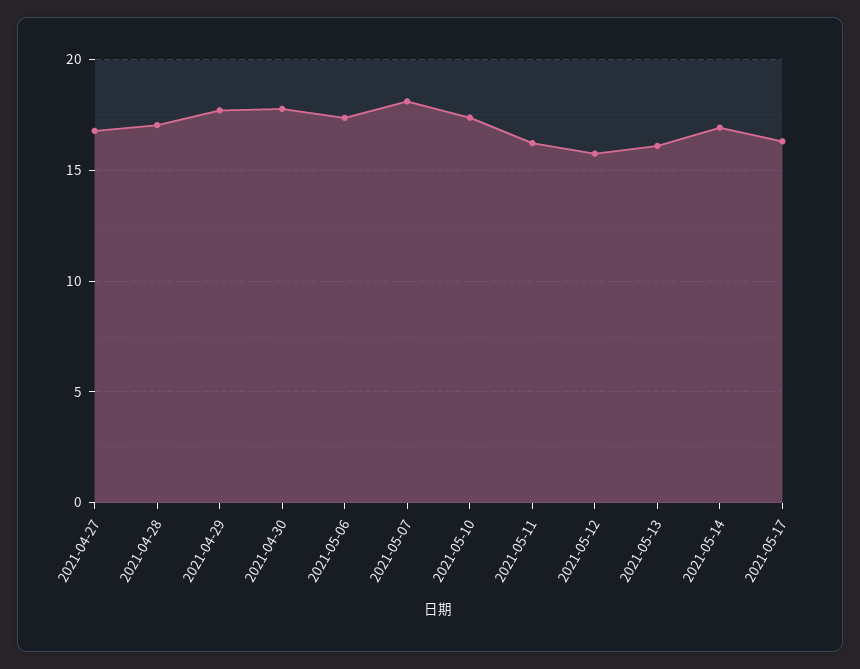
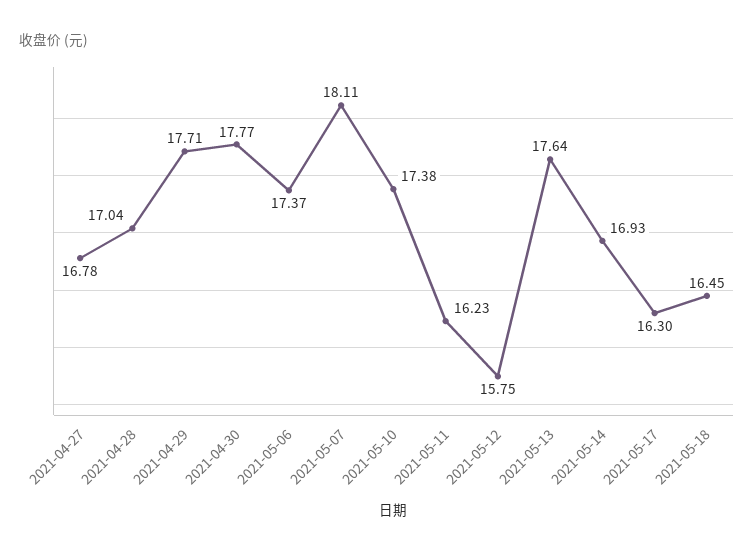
2021-05-13: 16 -> 17.64
2021-05-18: none -> 16.45

